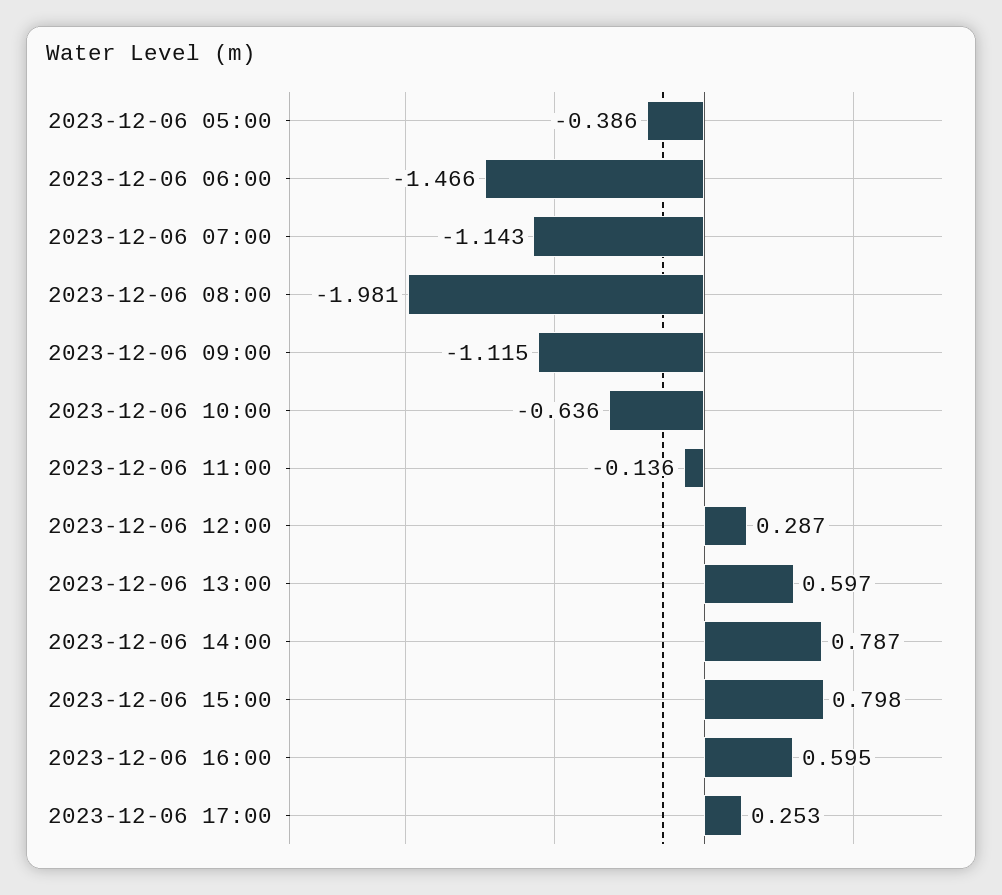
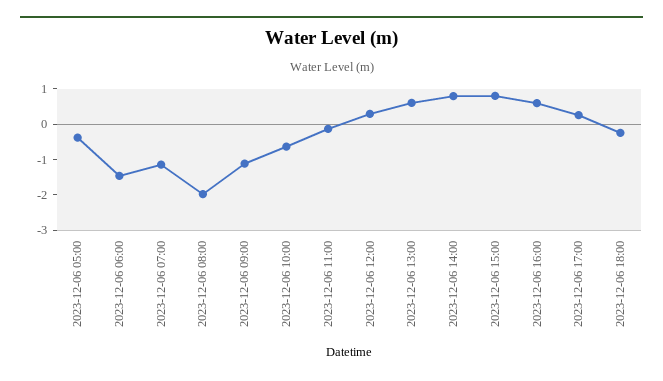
2023-12-06 18:00: none -> -0.25

